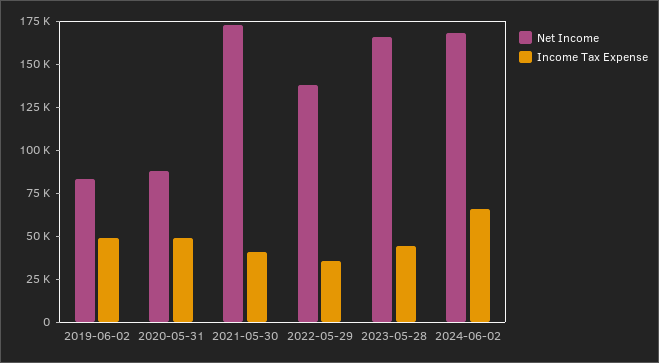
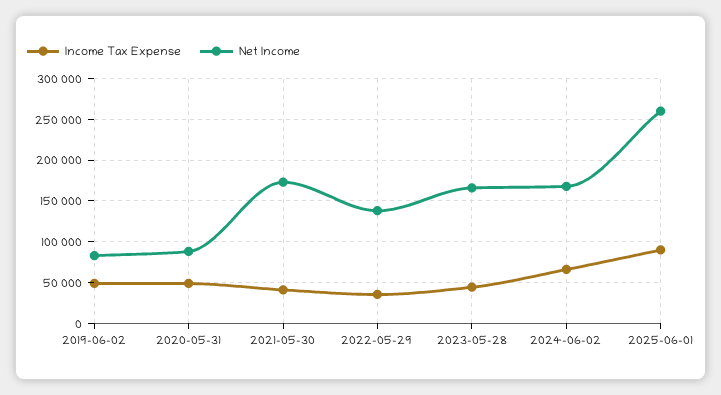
Income Tax Expense, 2025-06-01: none -> 90000
Net Income, 2025-06-01: none -> 260000

